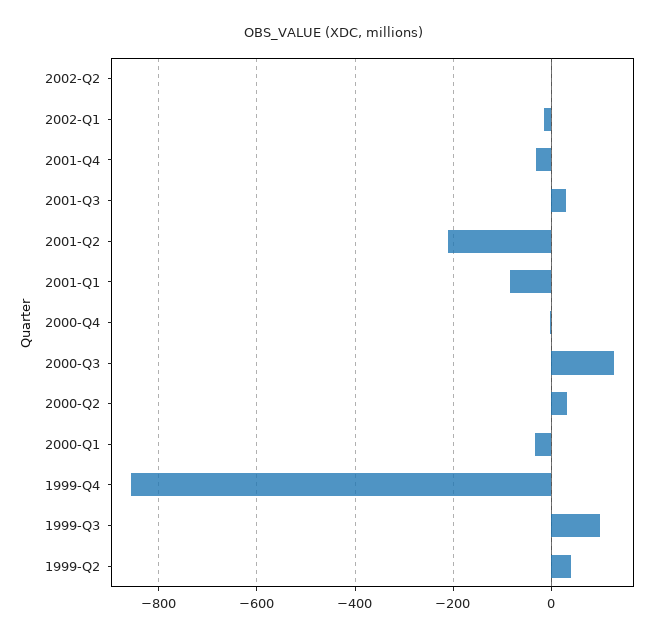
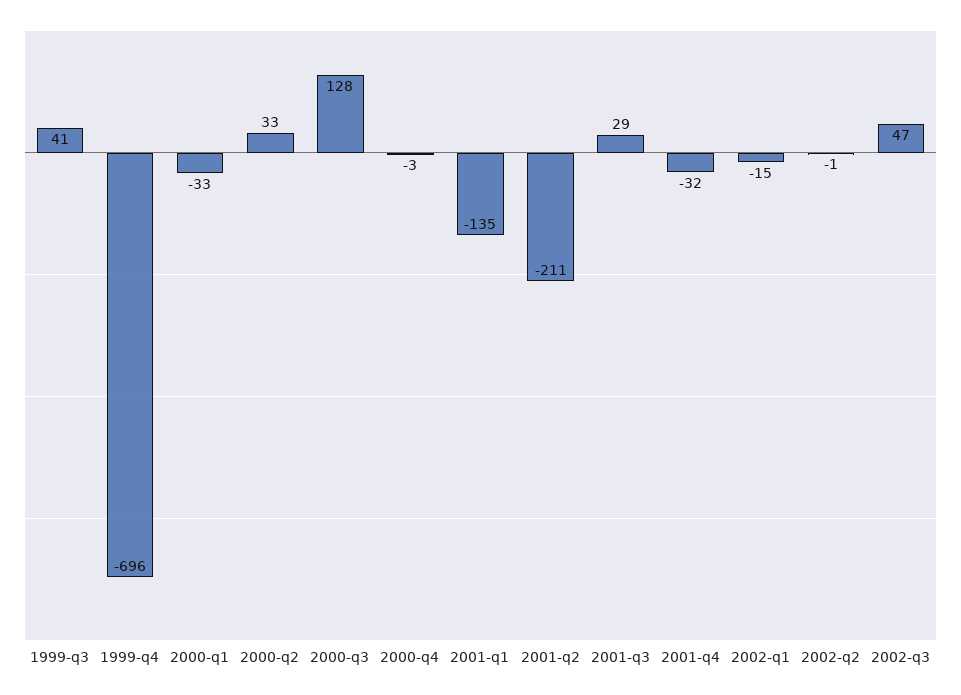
2001-Q1: -80 -> -135
1999-Q4: -860 -> -696
1999-Q3: 100 -> 41
1999-Q2: 40 -> none
2002-q3: none -> 47

